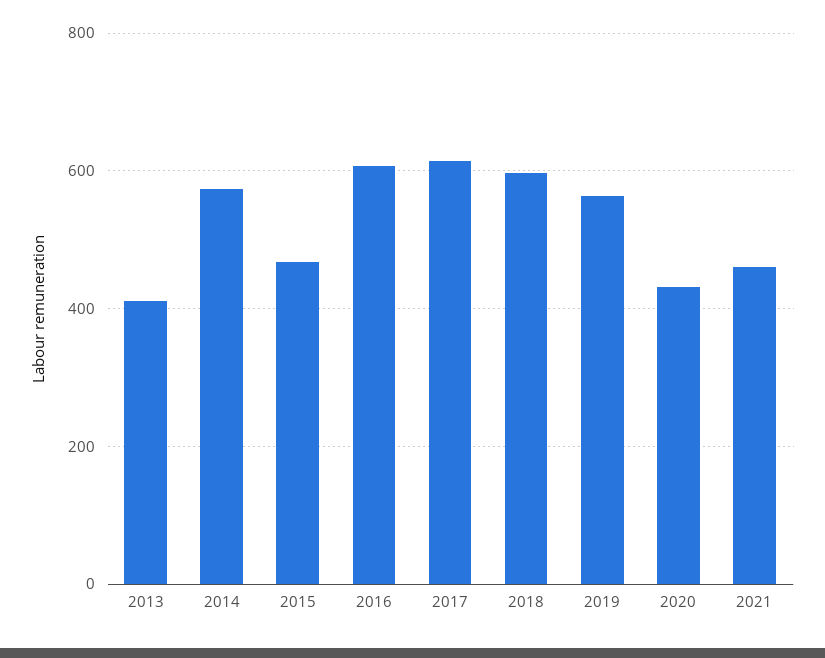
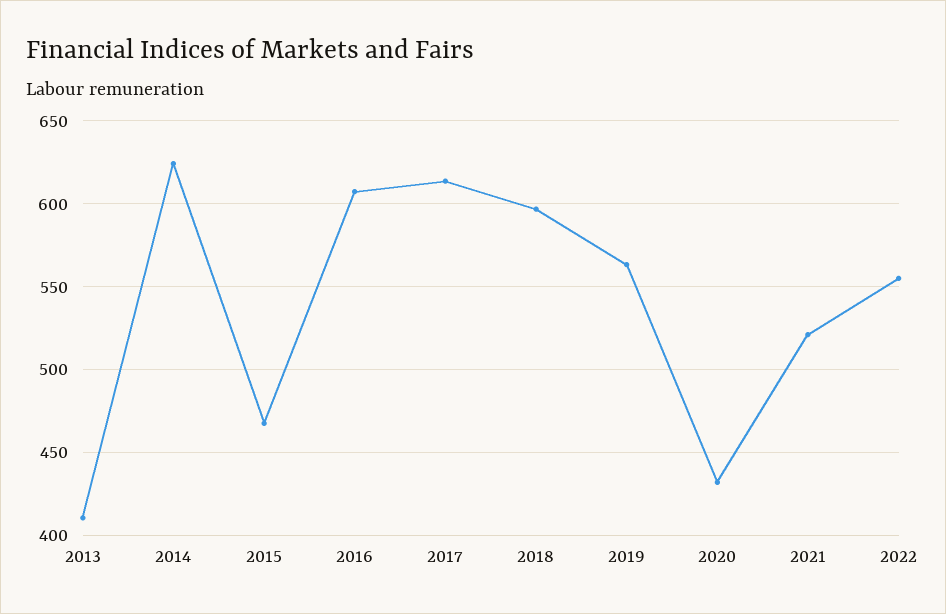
2014: 580 -> 625
2021: 460 -> 520
2022: none -> 555

